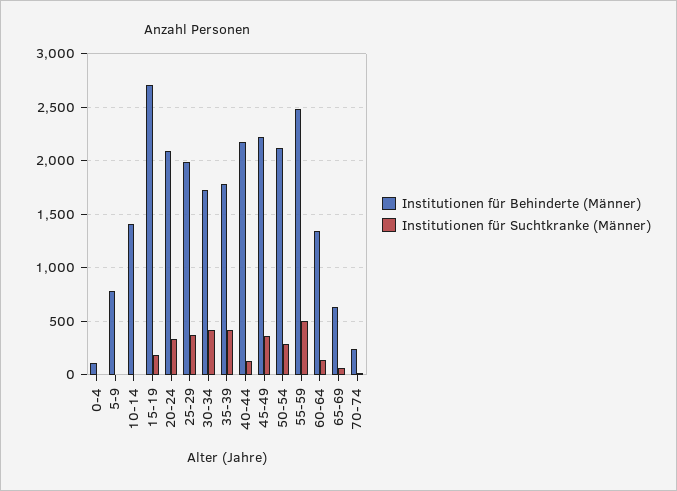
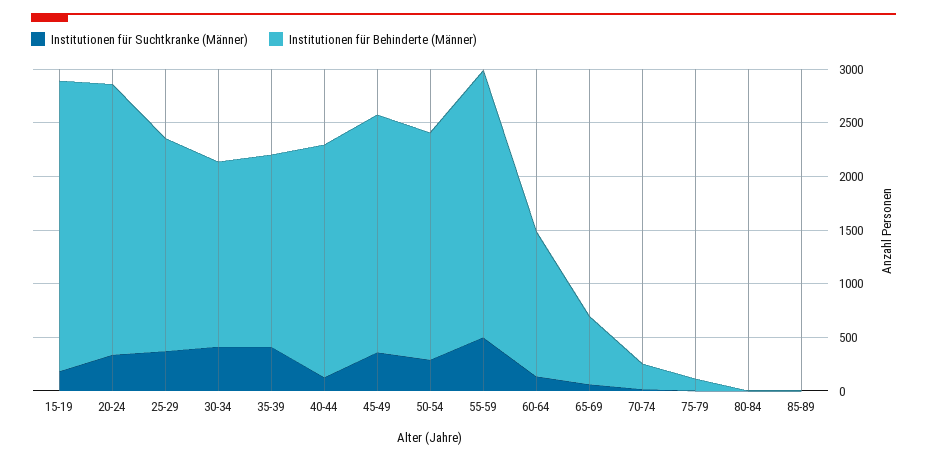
Institutionen für Behinderte (Männer), 0-4: 100 -> none
Institutionen für Suchtkranke (Männer), 0-4: 0 -> none
Institutionen für Behinderte (Männer), 5-9: 800 -> none
Institutionen für Suchtkranke (Männer), 5-9: 0 -> none
Institutionen für Behinderte (Männer), 10-14: 1400 -> none
Institutionen für Suchtkranke (Männer), 10-14: 0 -> none
Institutionen für Behinderte (Männer), 20-24: 2100 -> 2500
Institutionen für Suchtkranke (Männer), 75-79: none -> 0
Institutionen für Behinderte (Männer), 75-79: none -> 100
Institutionen für Suchtkranke (Männer), 80-84: none -> 0
Institutionen für Behinderte (Männer), 80-84: none -> 0
Institutionen für Suchtkranke (Männer), 85-89: none -> 0
Institutionen für Behinderte (Männer), 85-89: none -> 0

